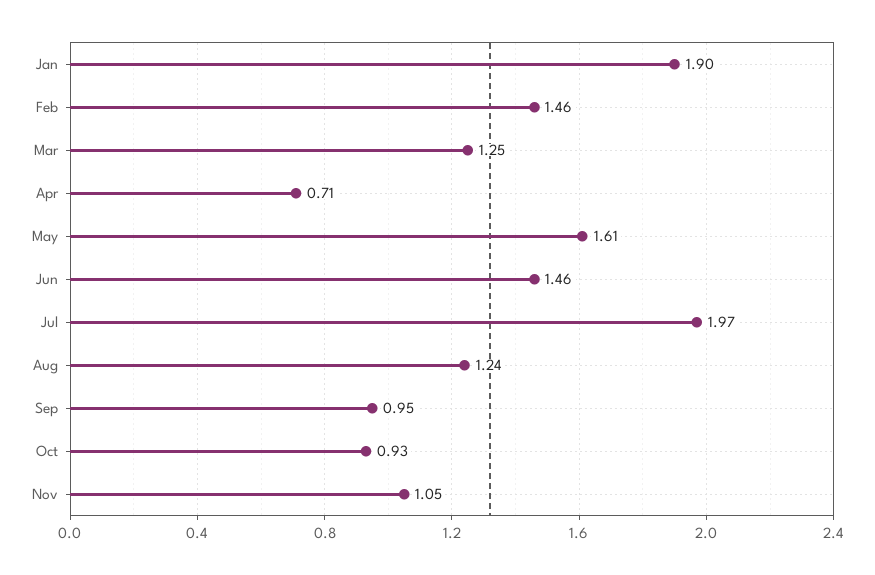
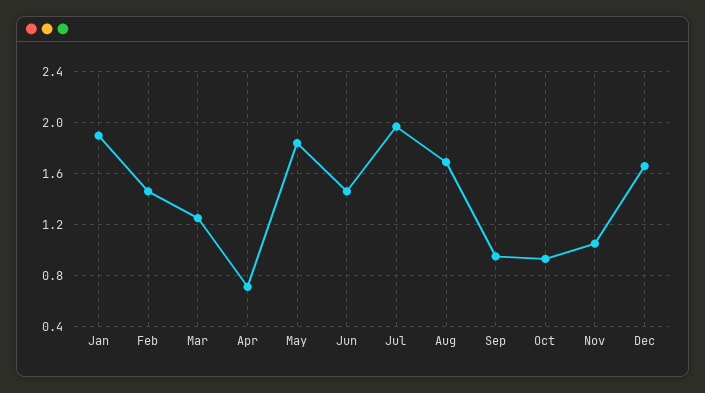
May: 1.61 -> 1.85
Aug: 1.24 -> 1.7
Dec: none -> 1.65

